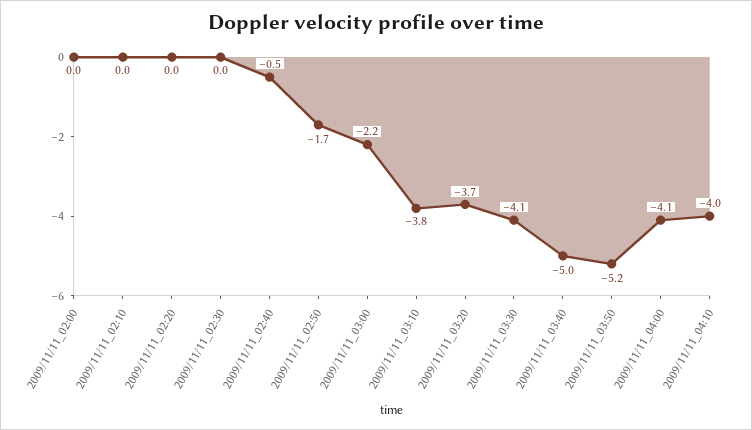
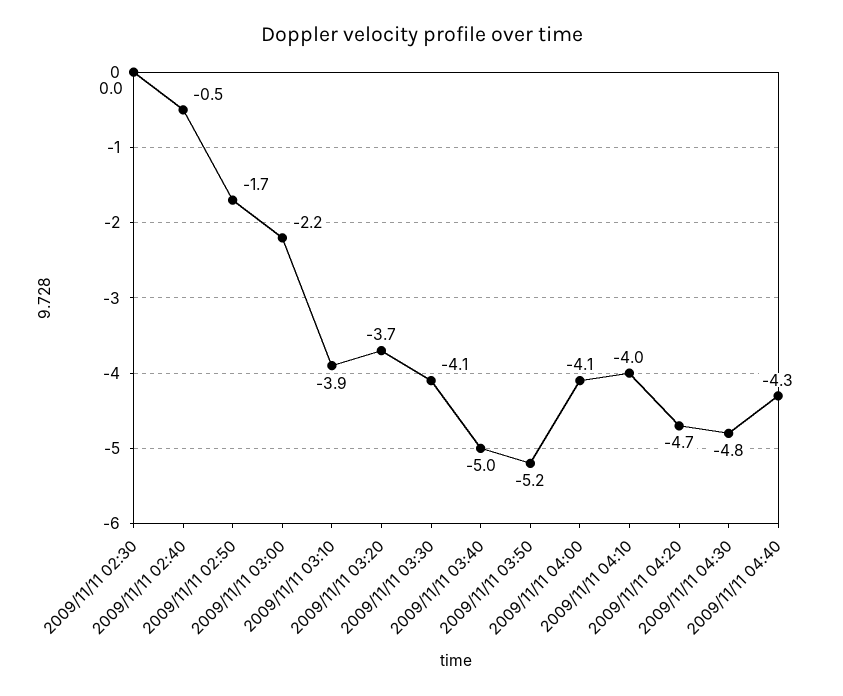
2009/11/11_02:00: 0 -> none
2009/11/11_02:10: 0 -> none
2009/11/11_02:20: 0 -> none
2009/11/11_03:10: -3.8 -> -3.9
2009/11/11 04:20: none -> -4.7
2009/11/11 04:30: none -> -4.8
2009/11/11 04:40: none -> -4.3

